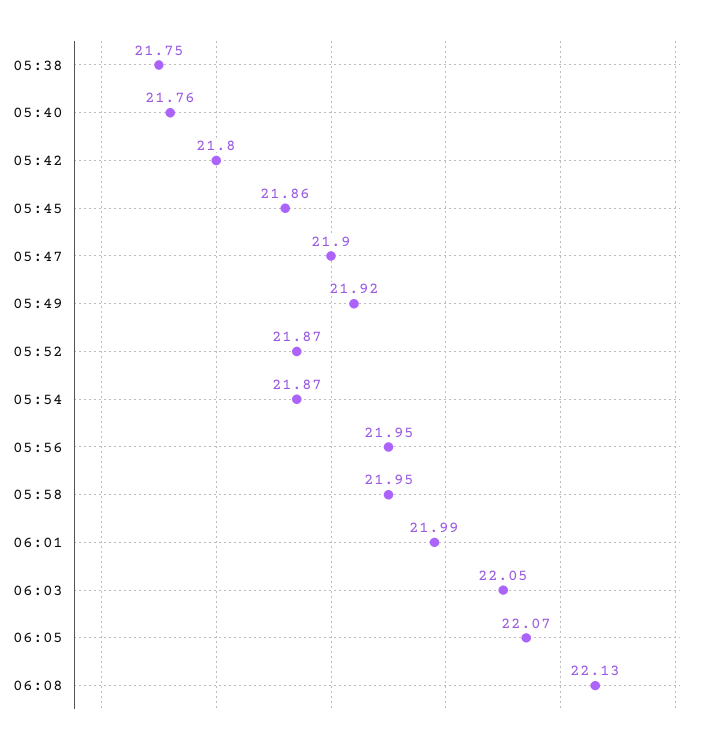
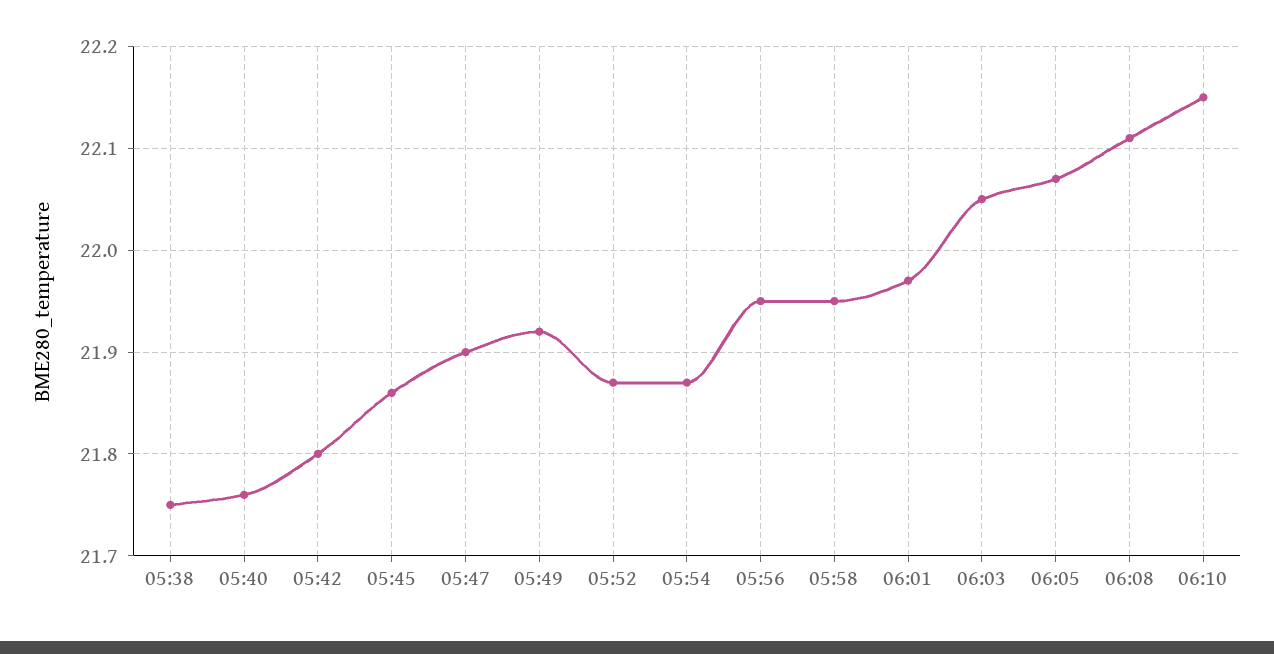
06:01: 21.99 -> 21.97
06:08: 22.13 -> 22.11
06:10: none -> 22.15

